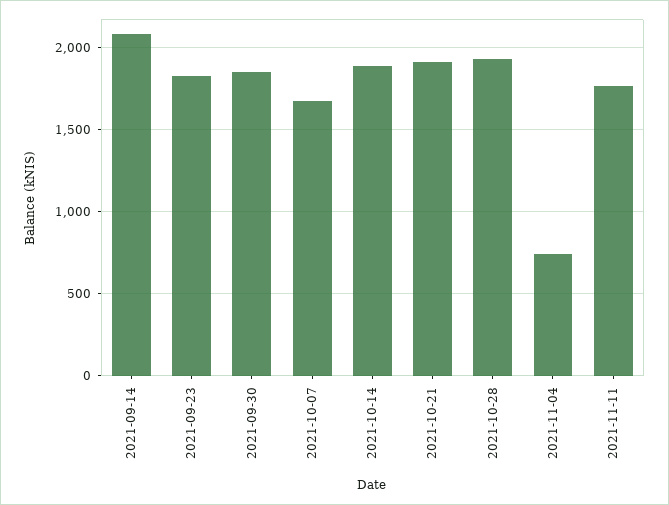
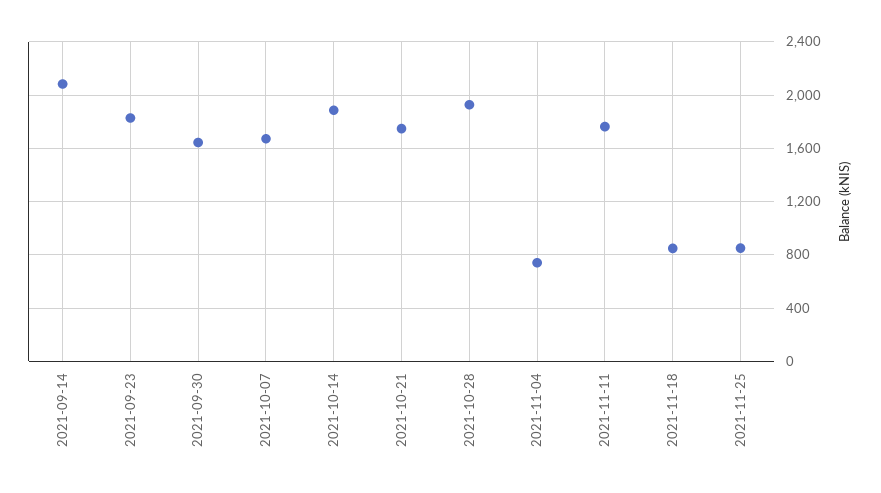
2021-09-30: 1850 -> 1650
2021-10-21: 1900 -> 1750
2021-11-18: none -> 850
2021-11-25: none -> 850

